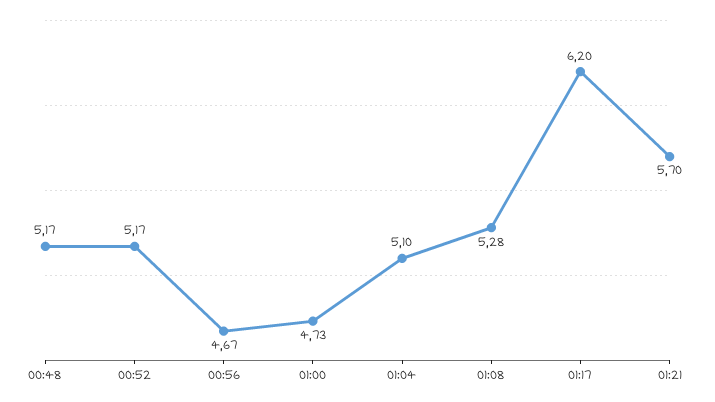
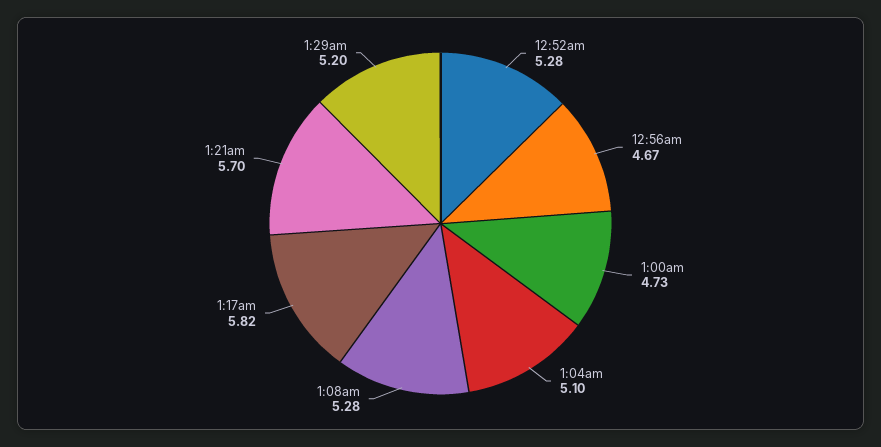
00:48: 5.17 -> none
00:52: 5.17 -> 5.28
01:17: 6.2 -> 5.82
1:29am: none -> 5.2

